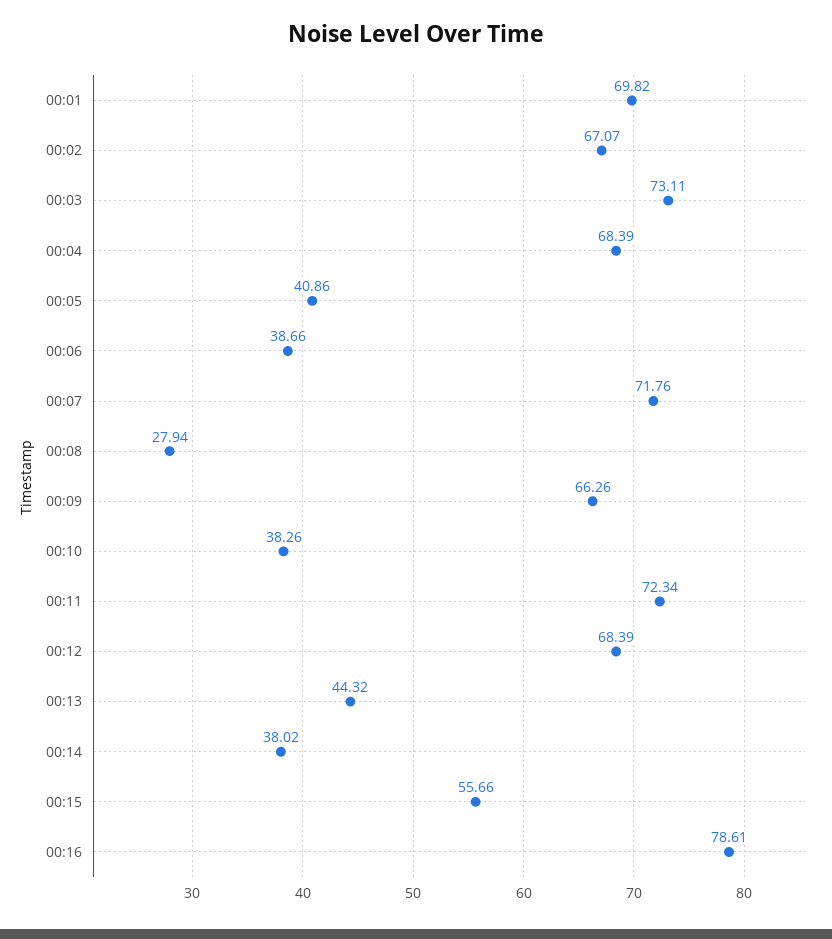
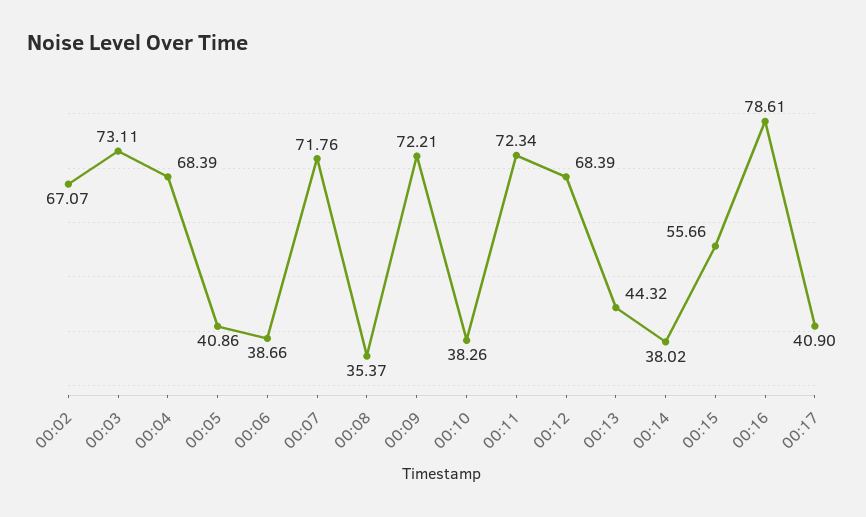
00:01: 69.82 -> none
00:08: 27.94 -> 35.37
00:09: 66.26 -> 72.21
00:17: none -> 40.9

